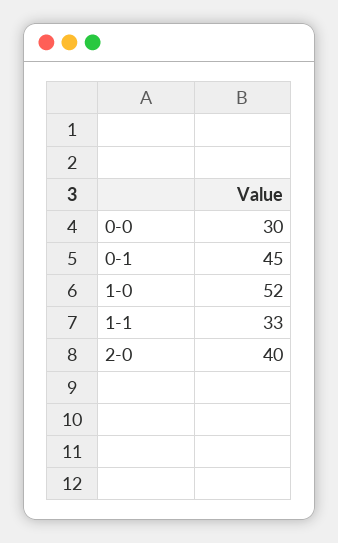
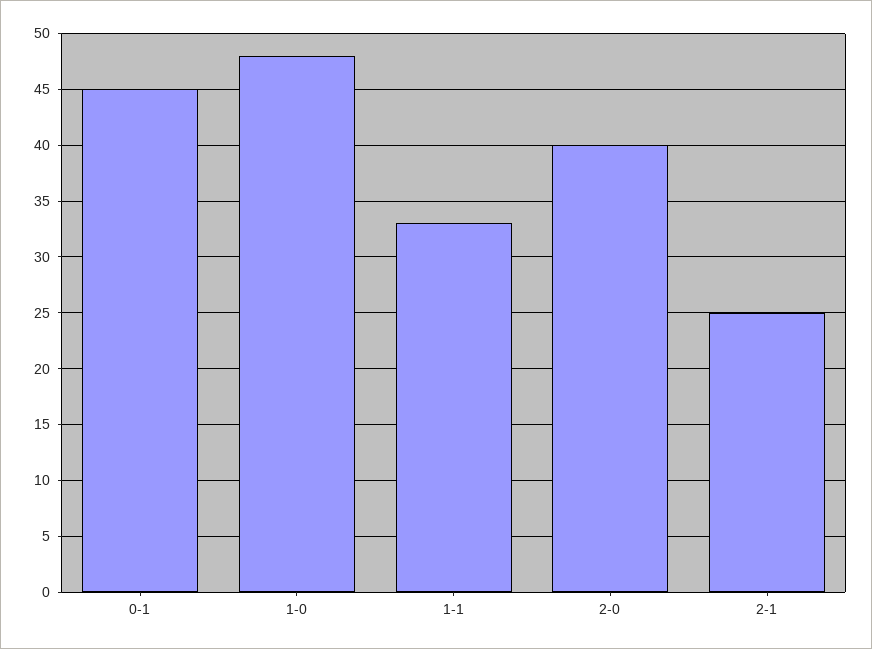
0-0: 30 -> none
1-0: 52 -> 48
2-1: none -> 25

